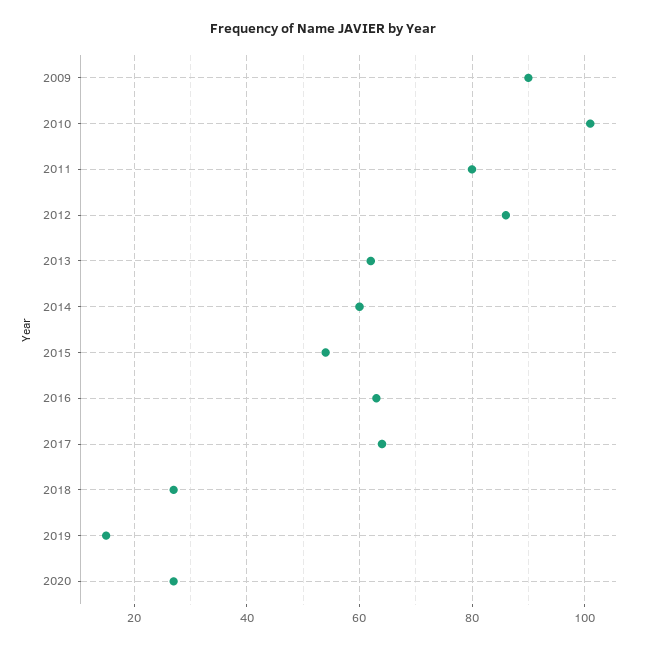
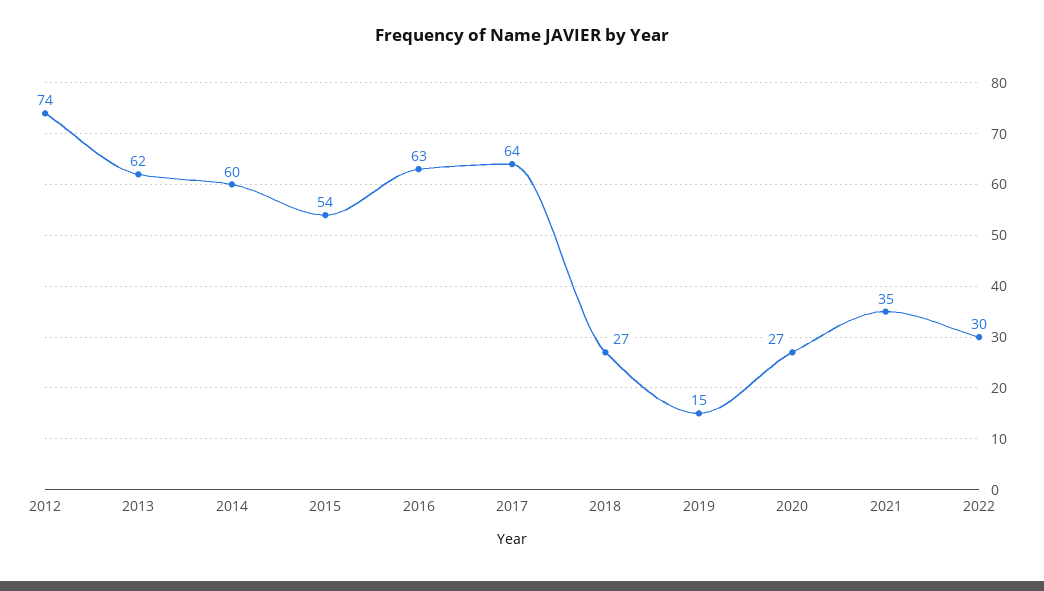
2009: 90 -> none
2010: 100 -> none
2011: 80 -> none
2012: 85 -> 74
2021: none -> 35
2022: none -> 30

